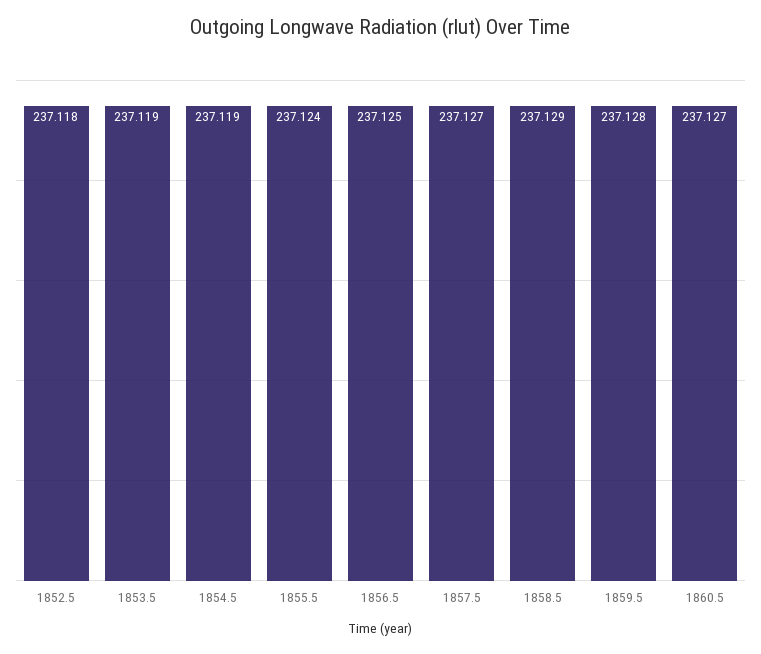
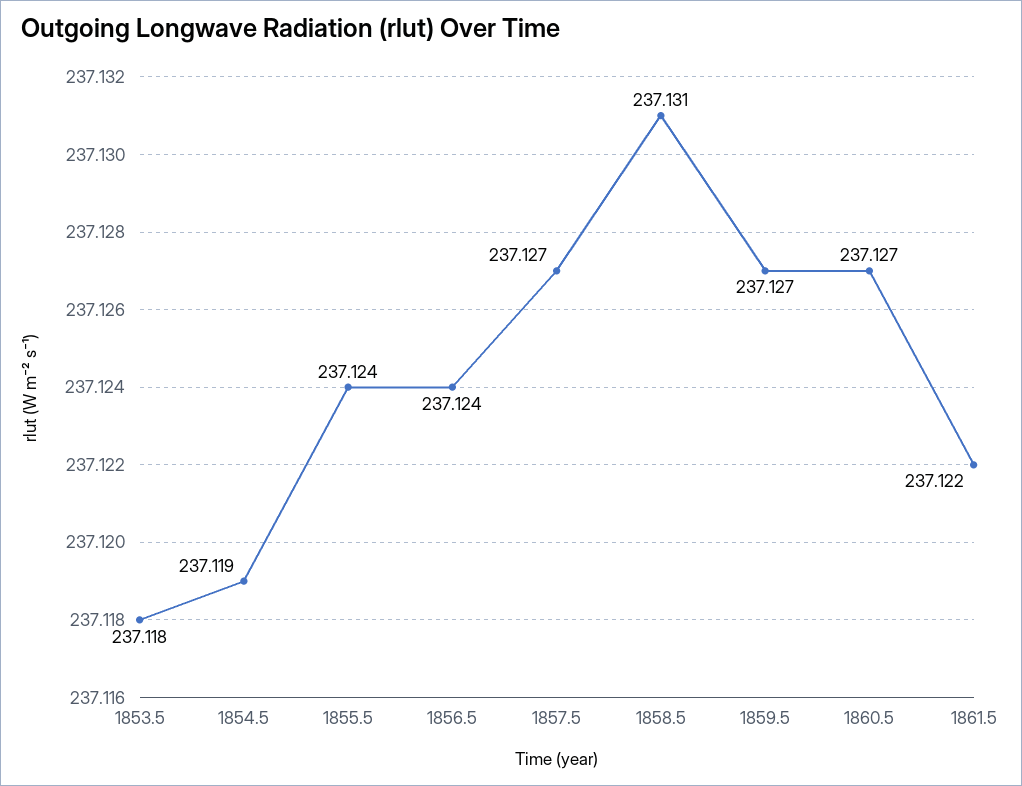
1852.5: 237.118 -> none
1853.5: 237.119 -> 237.118
1856.5: 237.125 -> 237.124
1858.5: 237.129 -> 237.131
1859.5: 237.128 -> 237.127
1861.5: none -> 237.122

